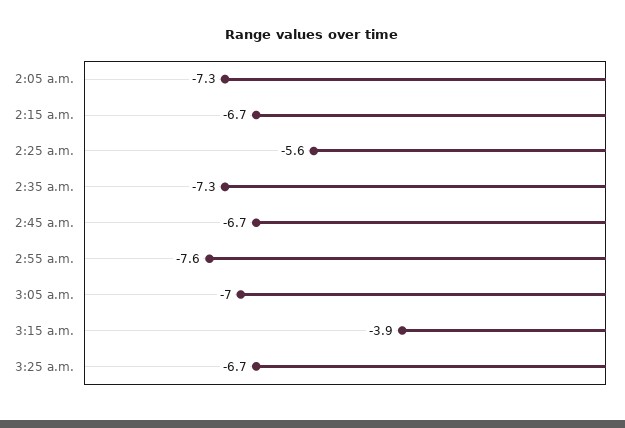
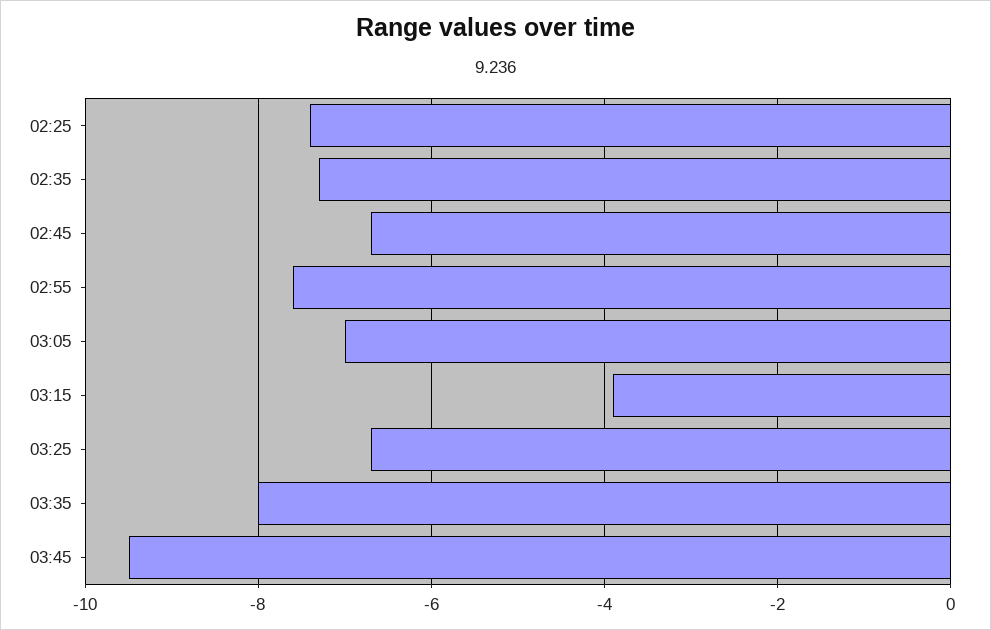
2:05 a.m.: -7.3 -> none
2:15 a.m.: -6.7 -> none
2:25 a.m.: -5.6 -> -7.5
03:35: none -> -8
03:45: none -> -9.5

